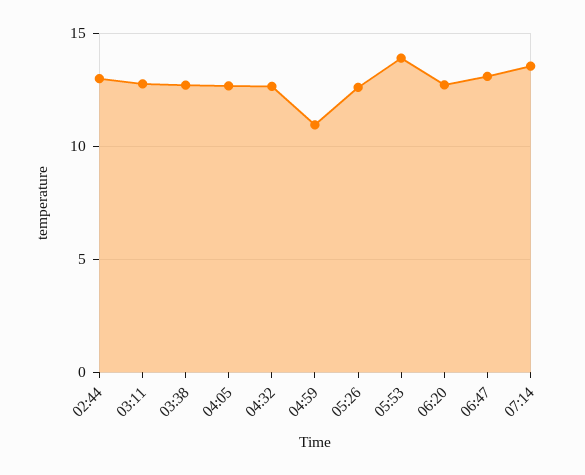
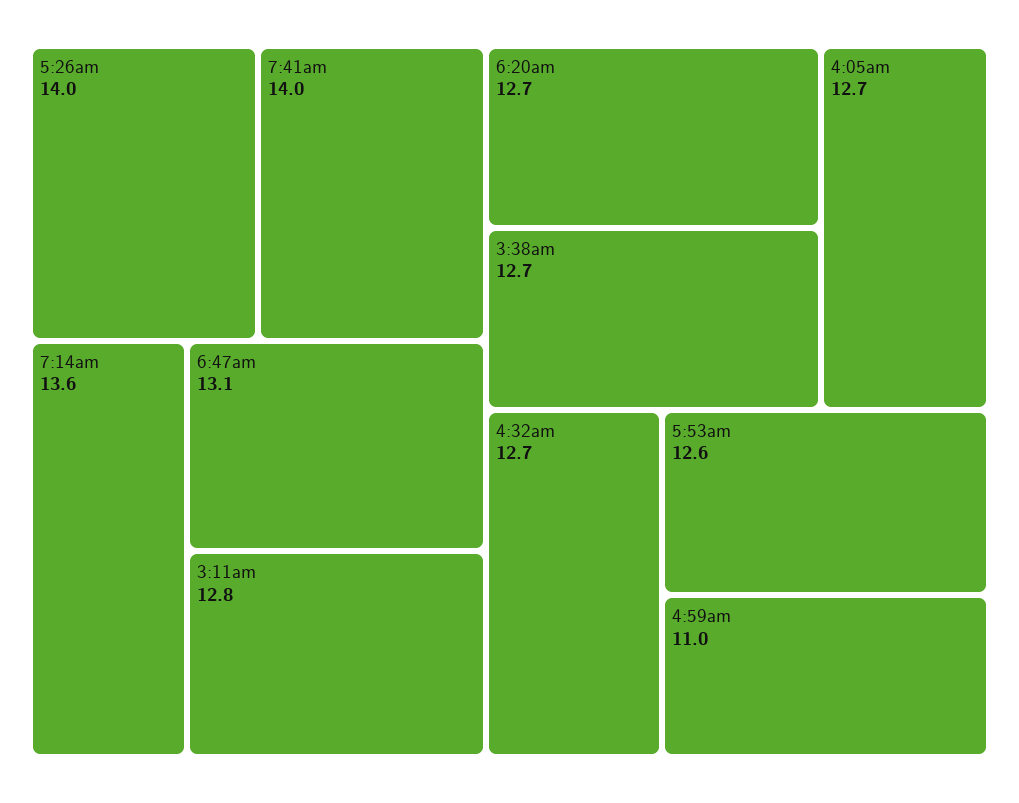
02:44: 13 -> none
05:26: 12.5 -> 14
05:53: 14 -> 12.6
7:41am: none -> 14

